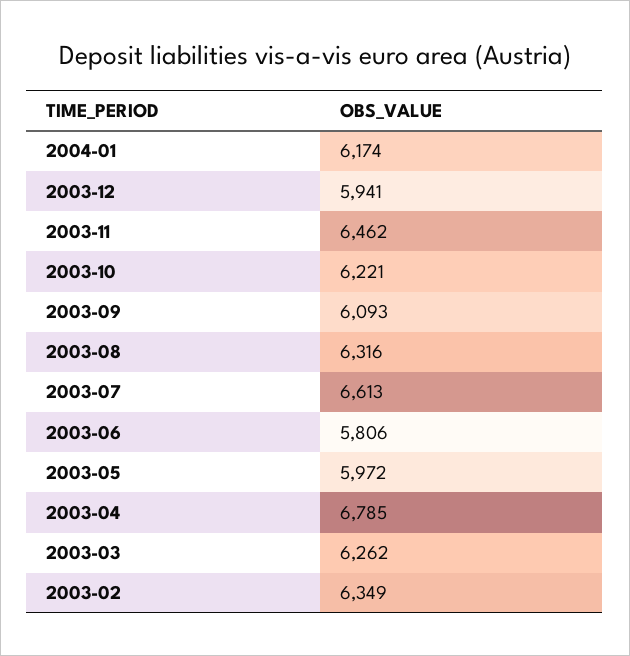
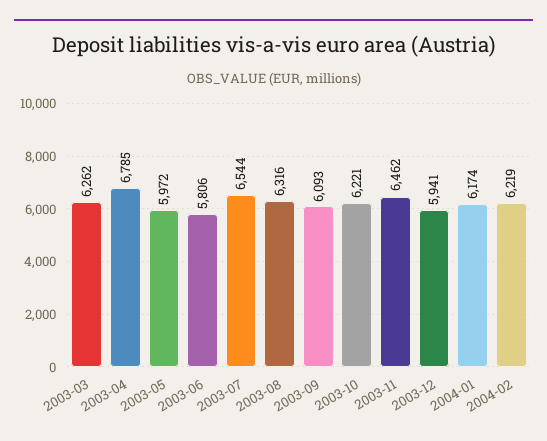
2003-07: 6613 -> 6544
2003-02: 6349 -> none
2004-02: none -> 6219

